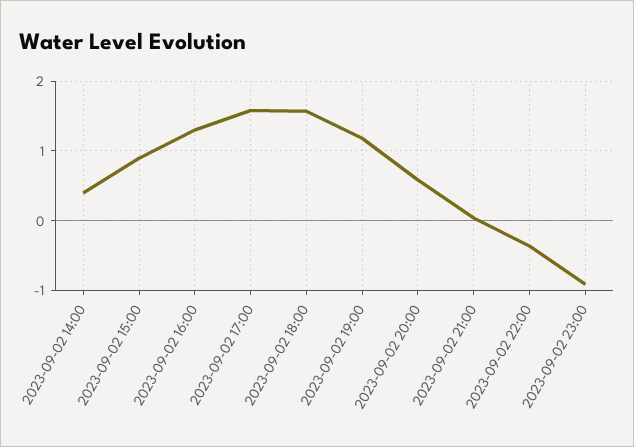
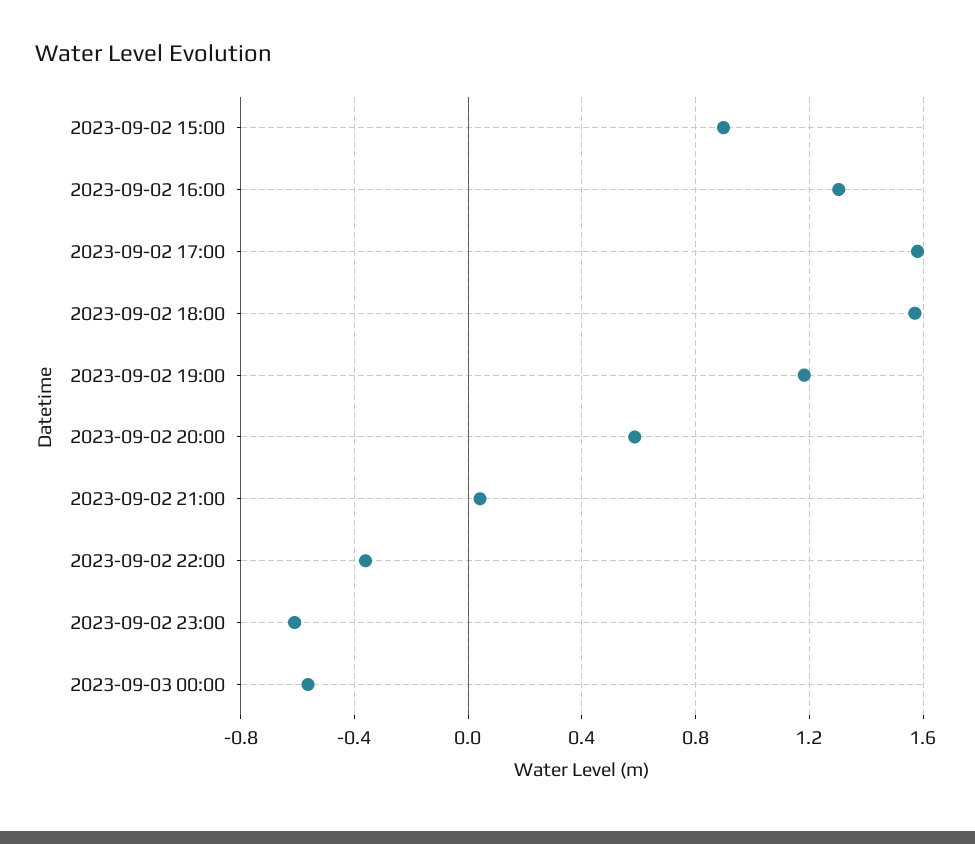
2023-09-02 14:00: 0.4 -> none
2023-09-02 23:00: -0.9 -> -0.6
2023-09-03 00:00: none -> -0.55

